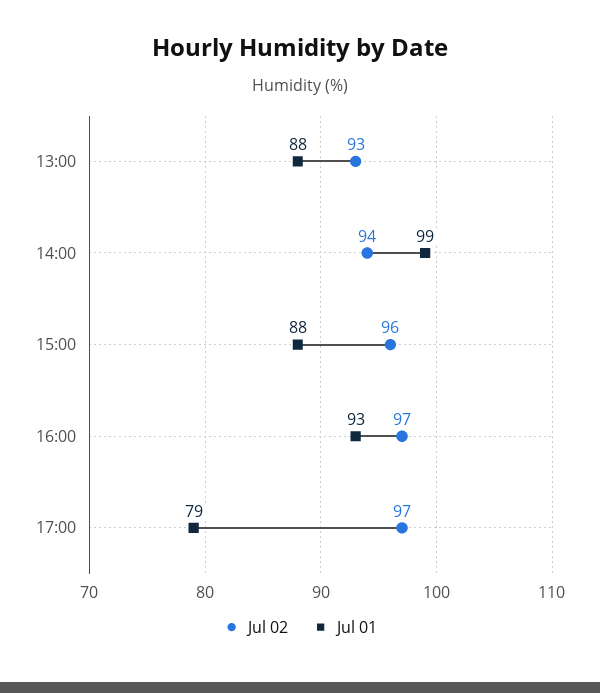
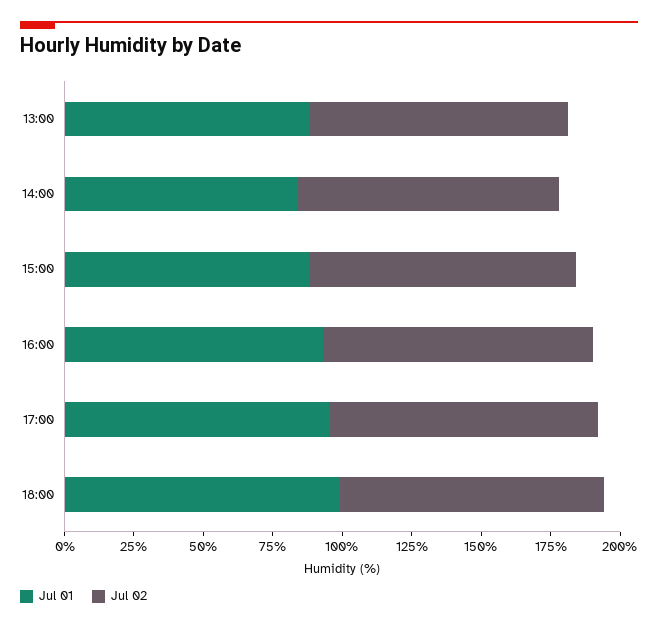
Jul 01, 14:00: 99 -> 85
Jul 01, 17:00: 79 -> 95
Jul 01, 18:00: none -> 100
Jul 02, 18:00: none -> 95

